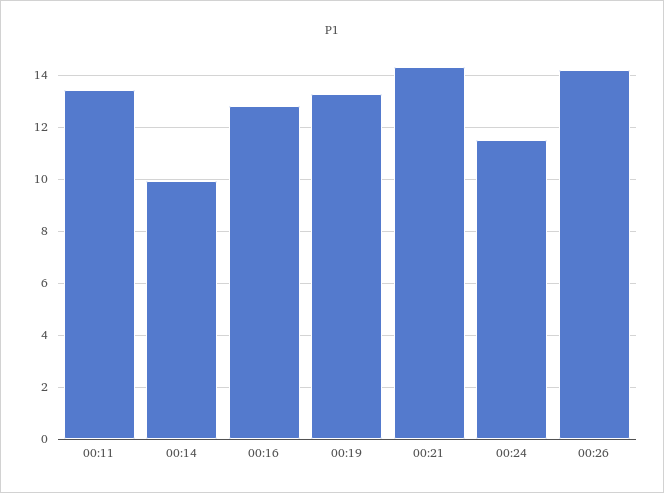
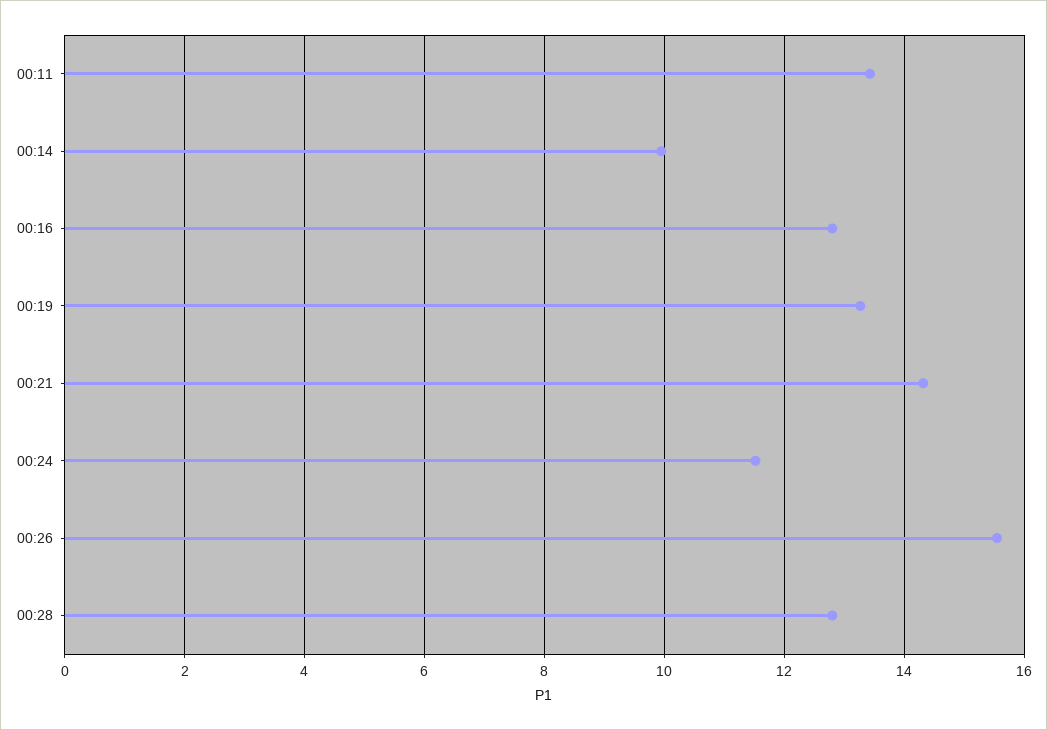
00:26: 14.25 -> 15.6
00:28: none -> 12.8

